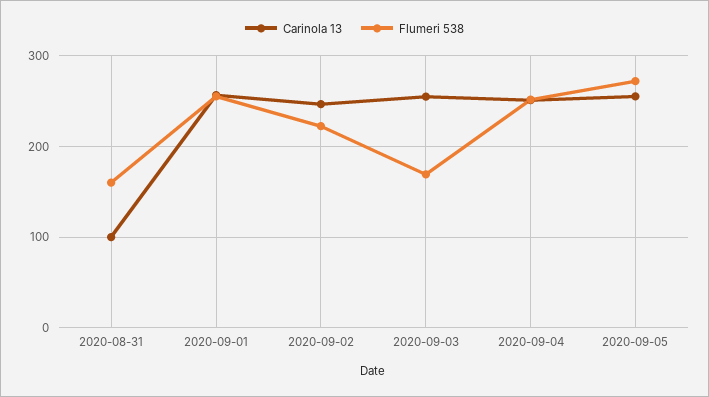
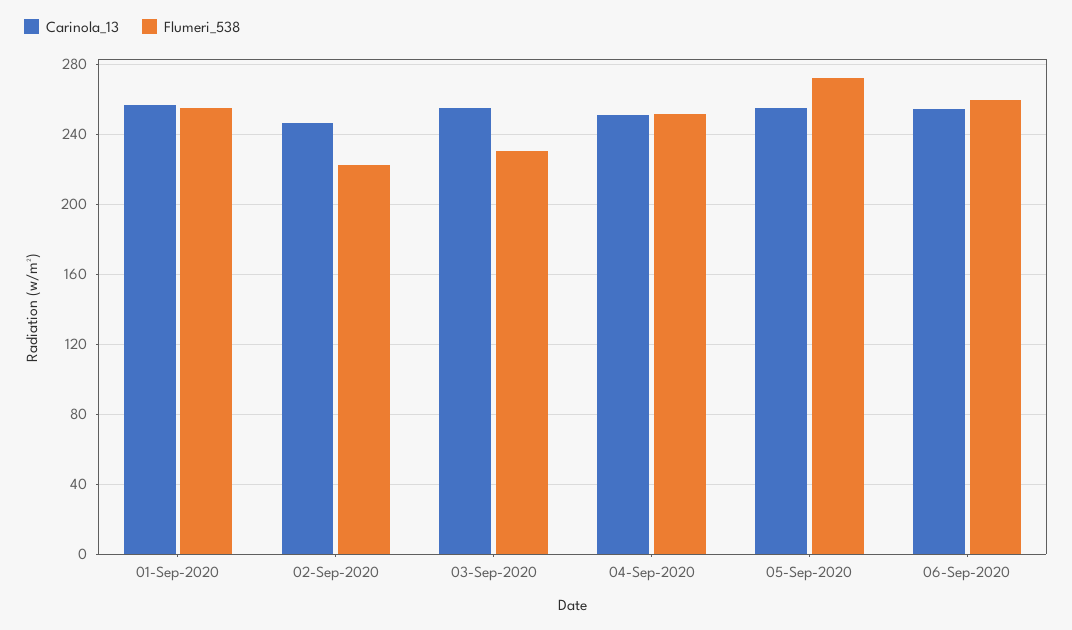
Carinola 13, 2020-08-31: 100 -> none
Flumeri 538, 2020-08-31: 160 -> none
Flumeri 538, 2020-09-03: 170 -> 230
Carinola 13, 06-Sep-2020: none -> 255
Flumeri 538, 06-Sep-2020: none -> 260

